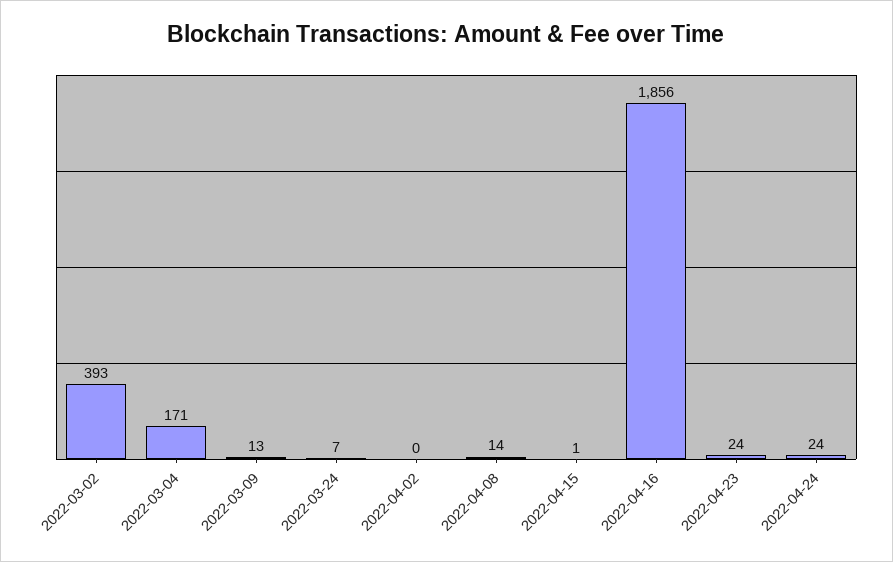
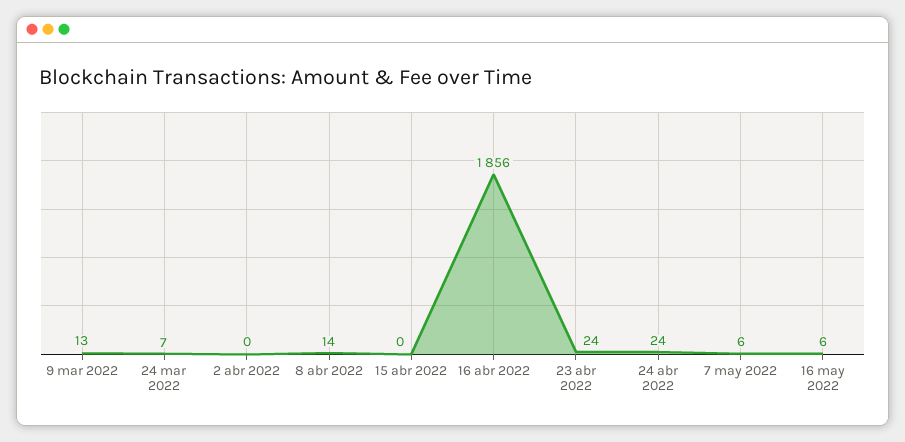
2022-03-02: 393 -> none
2022-03-04: 171 -> none
2022-04-15: 1 -> 0
7 may 2022: none -> 6
16 may 2022: none -> 6

